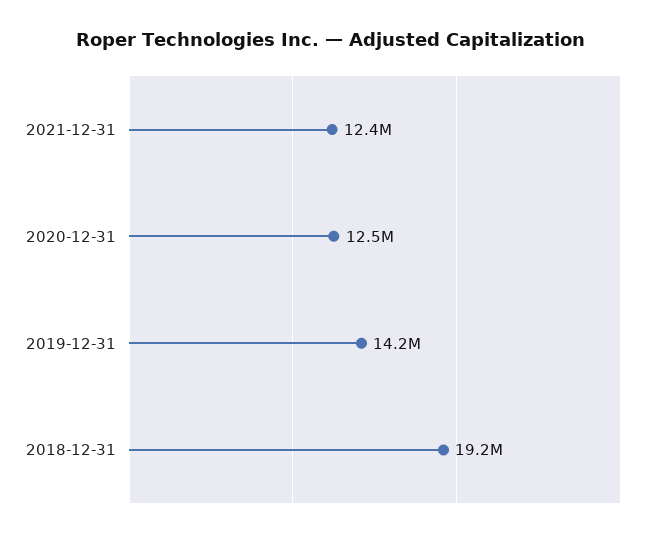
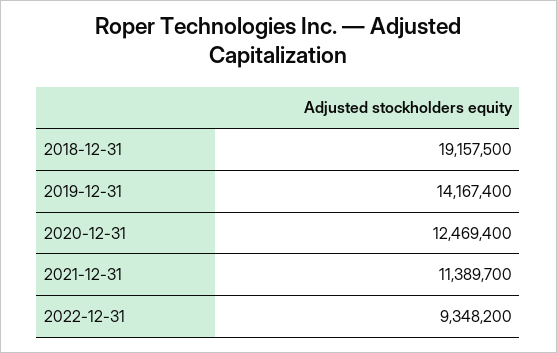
2021-12-31: 12400000 -> 11389700
2022-12-31: none -> 9348200

